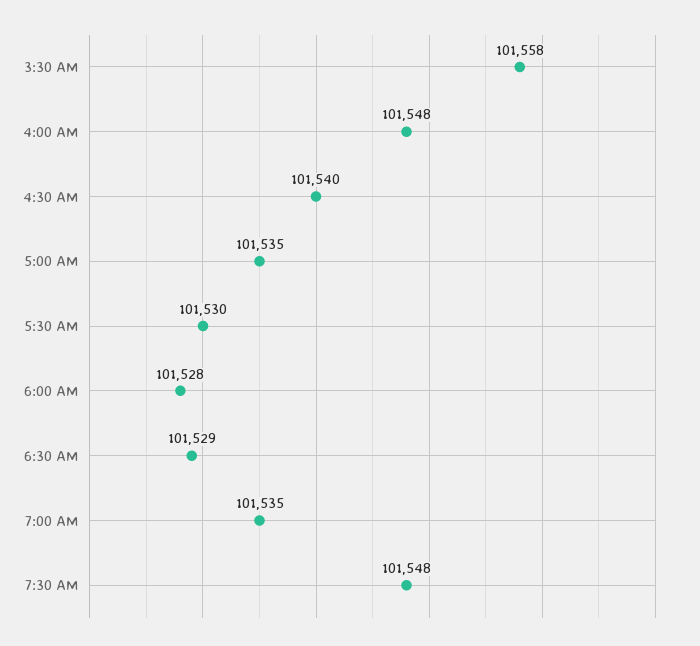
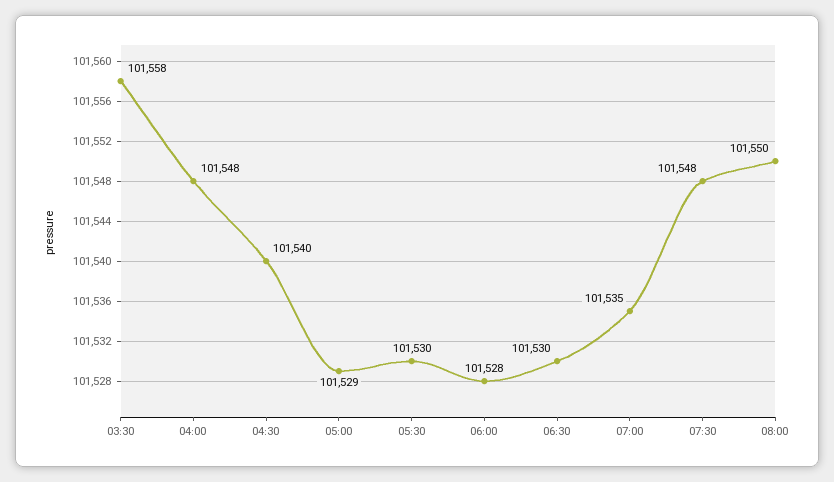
5:00 AM: 101535 -> 101529
6:30 AM: 101529 -> 101530
08:00: none -> 101550

